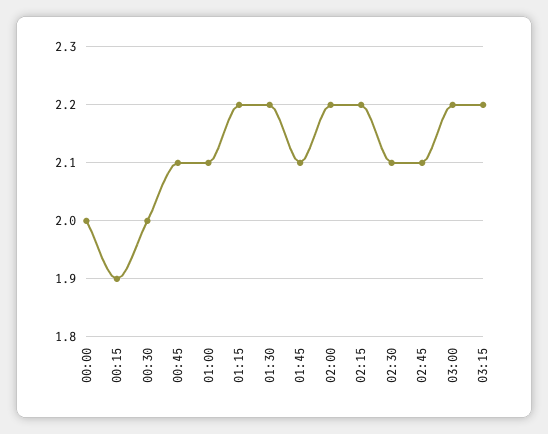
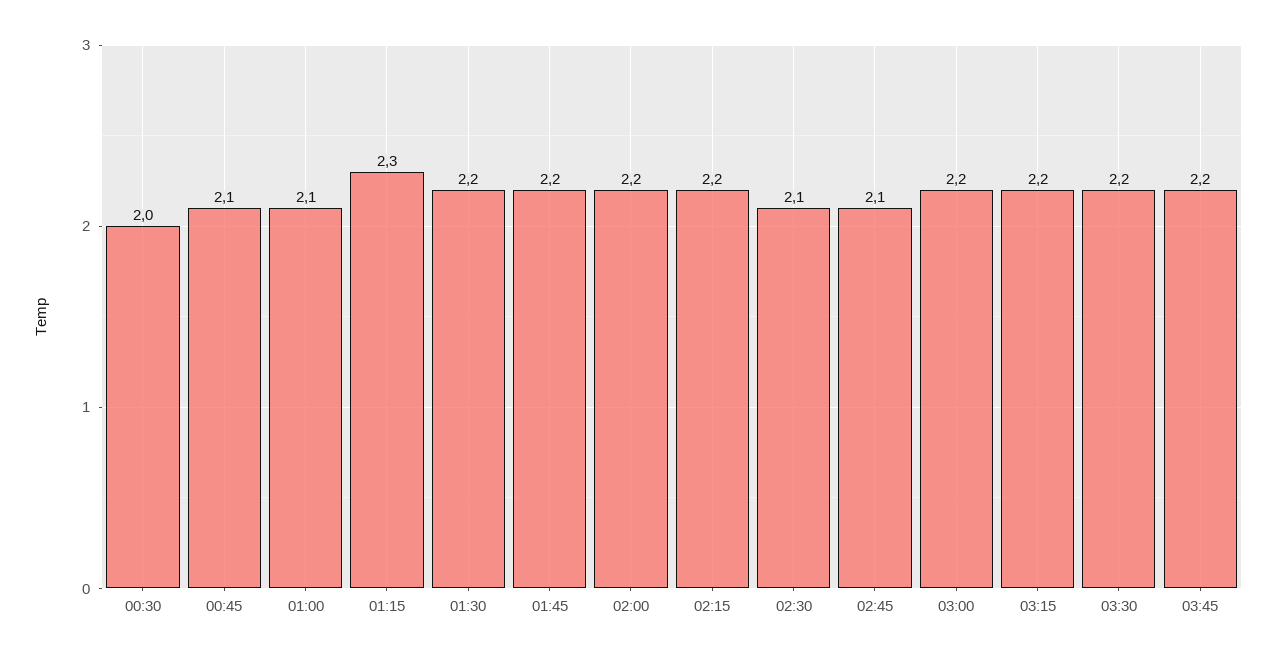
00:00: 2 -> none
00:15: 1.9 -> none
01:15: 2.2 -> 2.3
01:45: 2.1 -> 2.2
03:30: none -> 2.2
03:45: none -> 2.2

